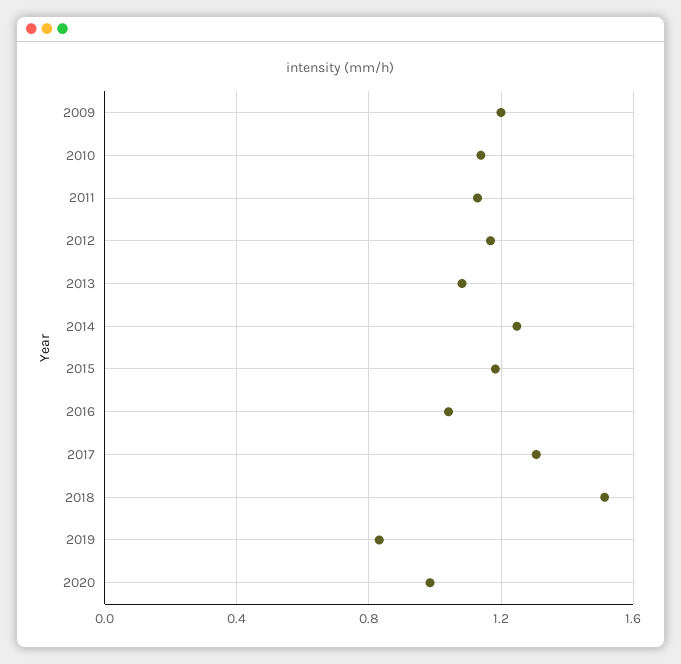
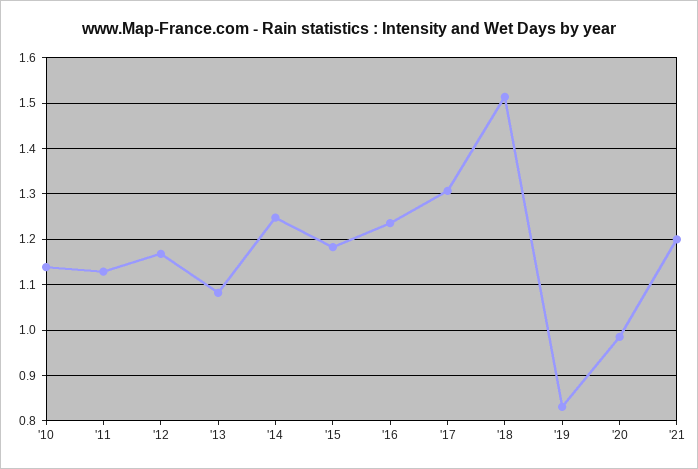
2009: 1.2 -> none
2016: 1.05 -> 1.24
'21: none -> 1.2

